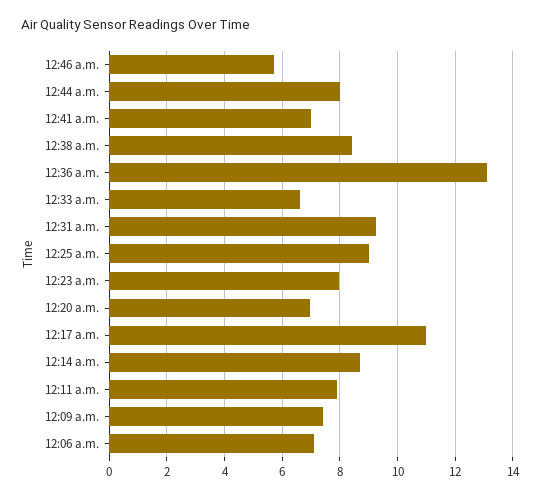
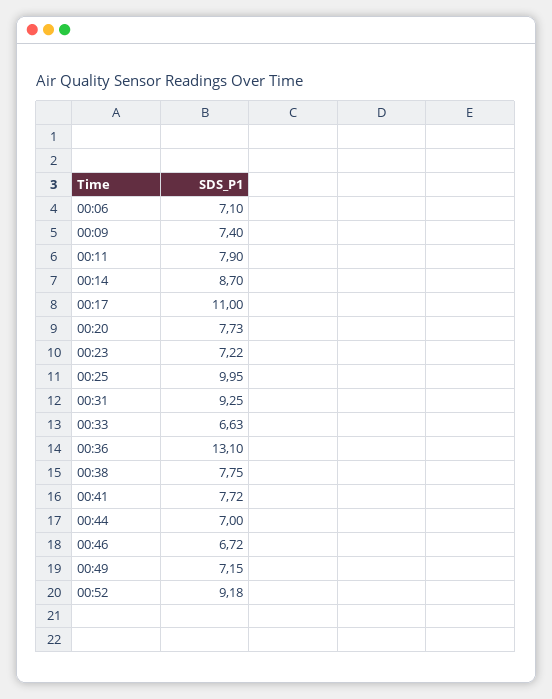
12:46 a.m.: 5.75 -> 6.72
12:44 a.m.: 8 -> 7
12:41 a.m.: 7 -> 7.72
12:38 a.m.: 8.5 -> 7.75
12:25 a.m.: 9 -> 9.95
12:23 a.m.: 8 -> 7.22
12:20 a.m.: 7 -> 7.73
00:49: none -> 7.15
00:52: none -> 9.18

